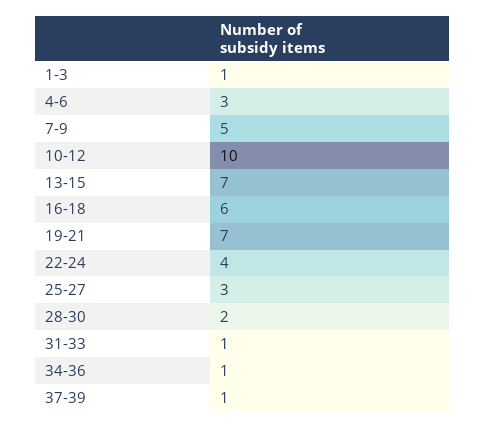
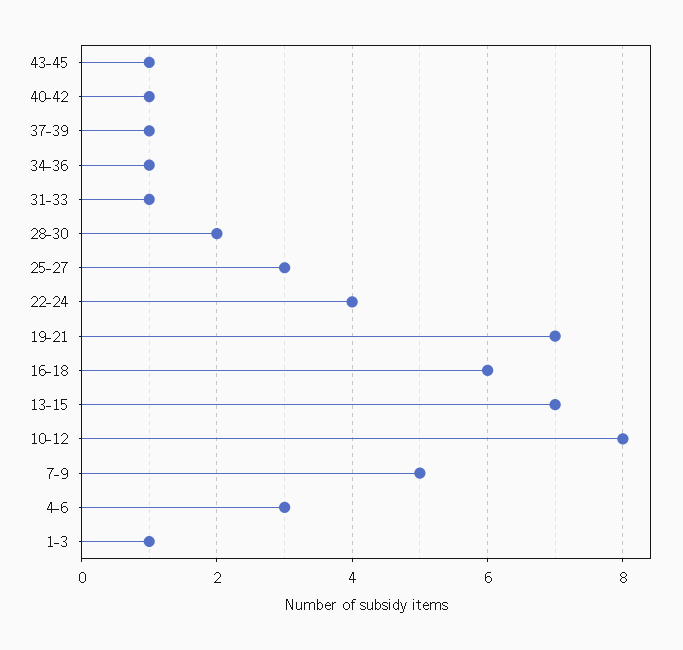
10-12: 10 -> 8
43-45: none -> 1
40-42: none -> 1

